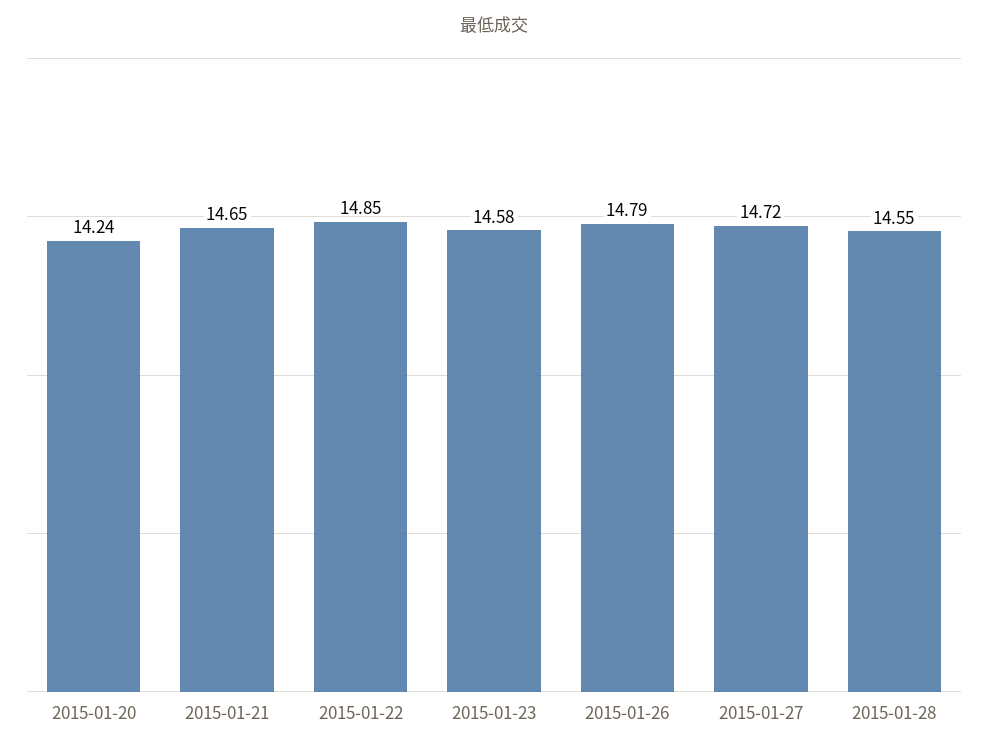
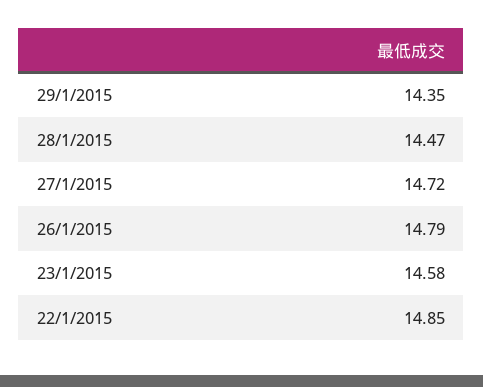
2015-01-20: 14.24 -> none
2015-01-21: 14.65 -> none
2015-01-28: 14.55 -> 14.47
29/1/2015: none -> 14.35

